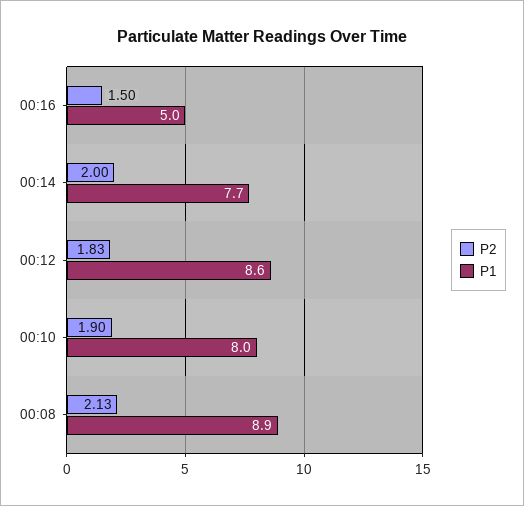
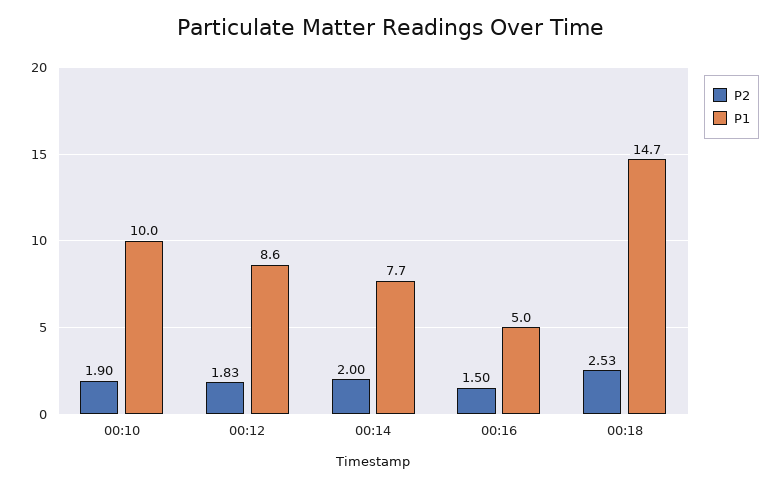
P1, 00:10: 8 -> 10
P2, 00:08: 2.13 -> none
P1, 00:08: 8.9 -> none
P2, 00:18: none -> 2.53
P1, 00:18: none -> 14.7

